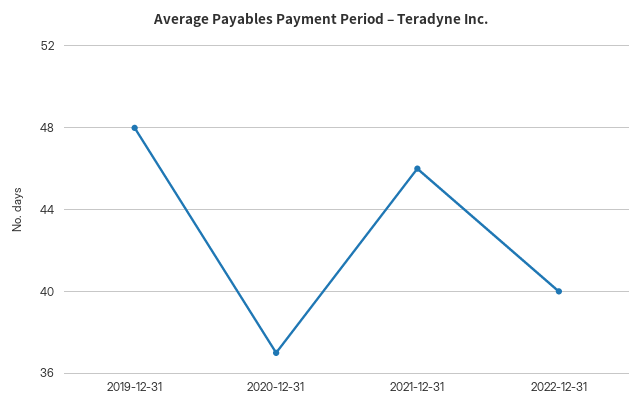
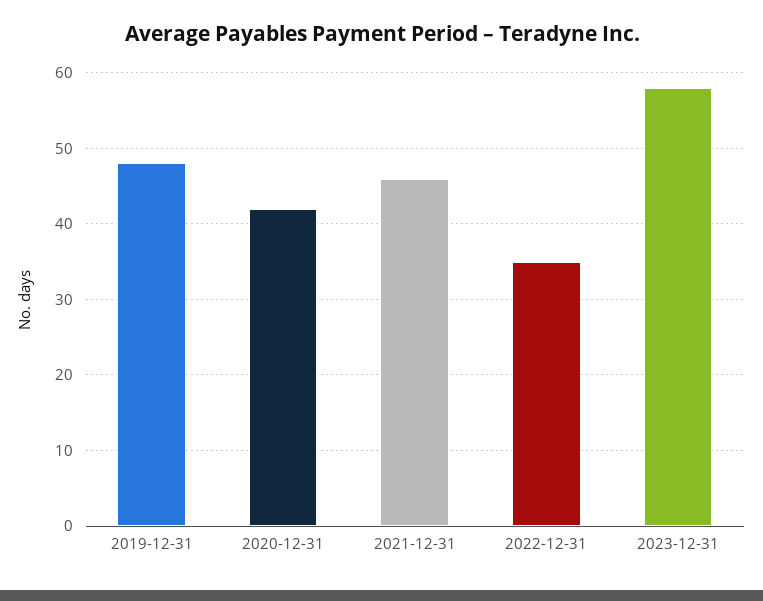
2020-12-31: 37 -> 42
2022-12-31: 40 -> 35
2023-12-31: none -> 58

